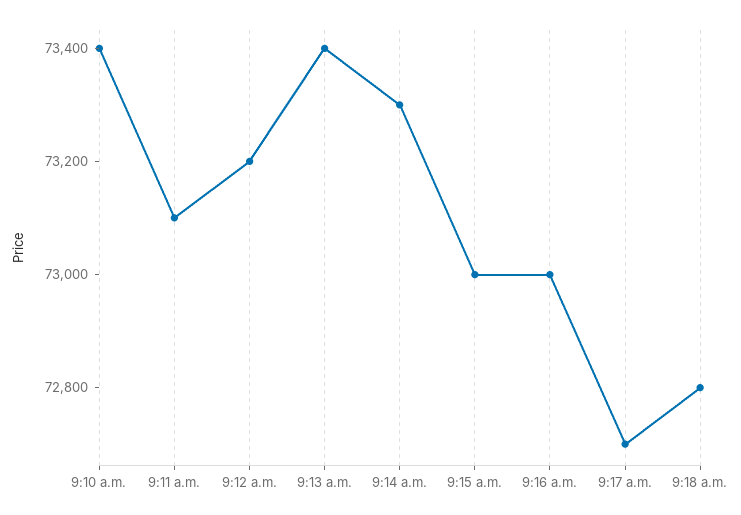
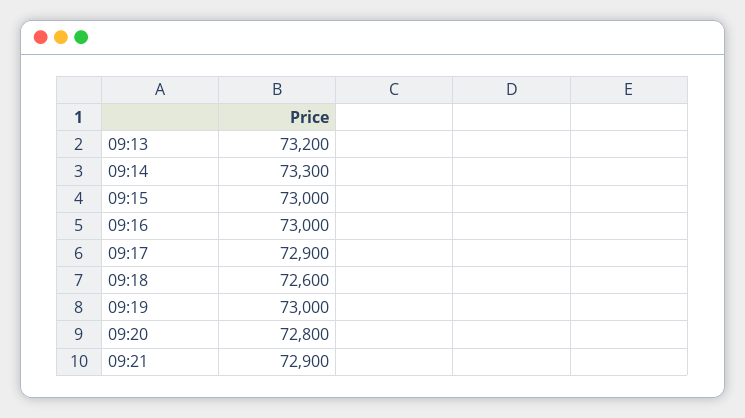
9:10 a.m.: 73400 -> none
9:11 a.m.: 73100 -> none
9:12 a.m.: 73200 -> none
9:13 a.m.: 73400 -> 73200
9:17 a.m.: 72700 -> 72900
9:18 a.m.: 72800 -> 72600
09:19: none -> 73000
09:20: none -> 72800
09:21: none -> 72900

